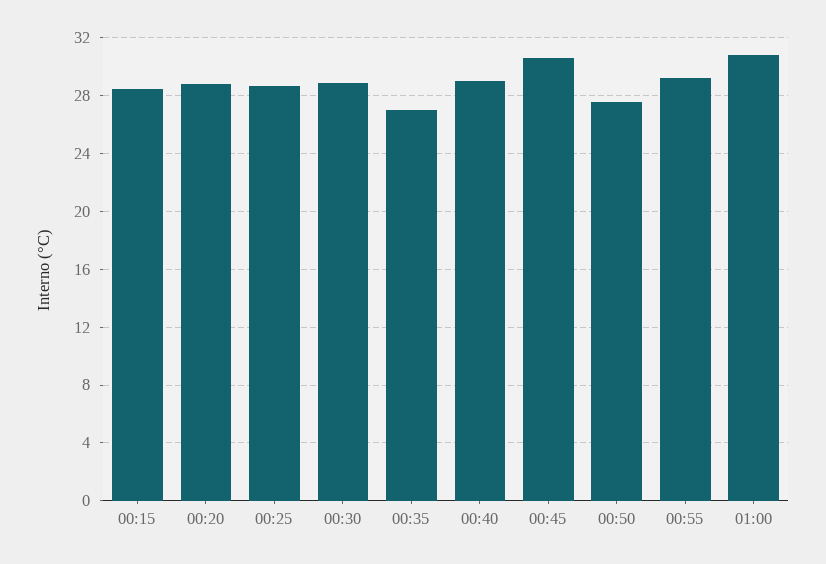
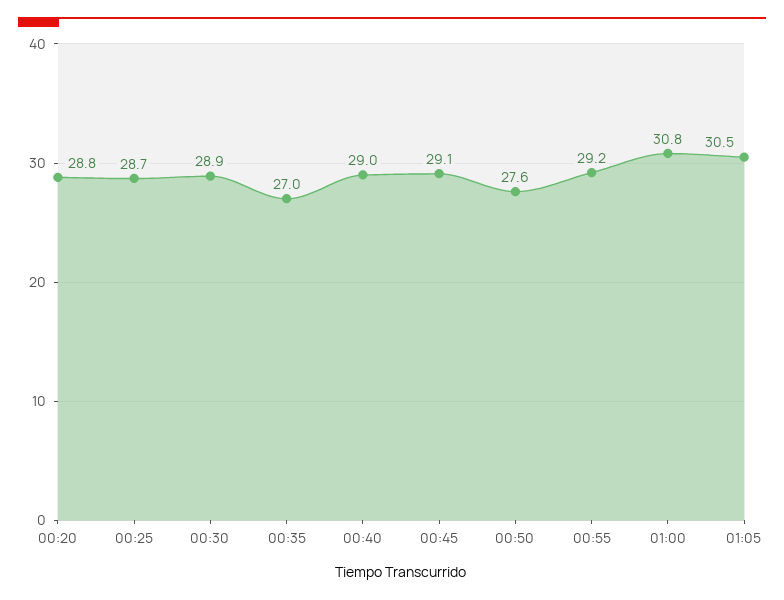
00:15: 28.5 -> none
00:45: 30.5 -> 29.1
01:05: none -> 30.5

